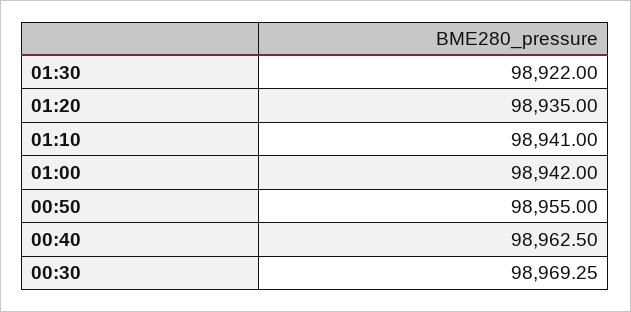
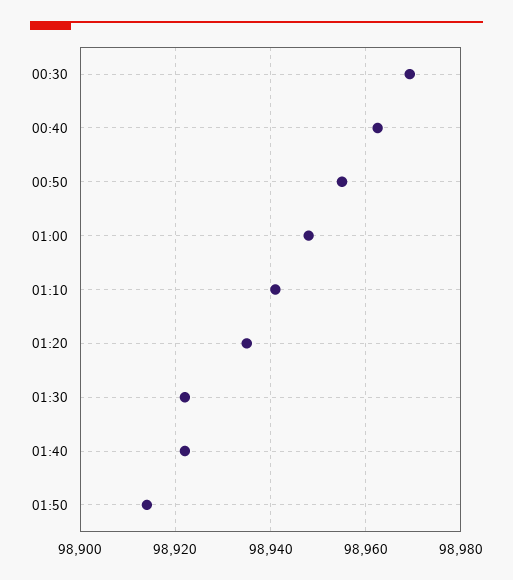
01:00: 98942 -> 98948
01:40: none -> 98922
01:50: none -> 98914

